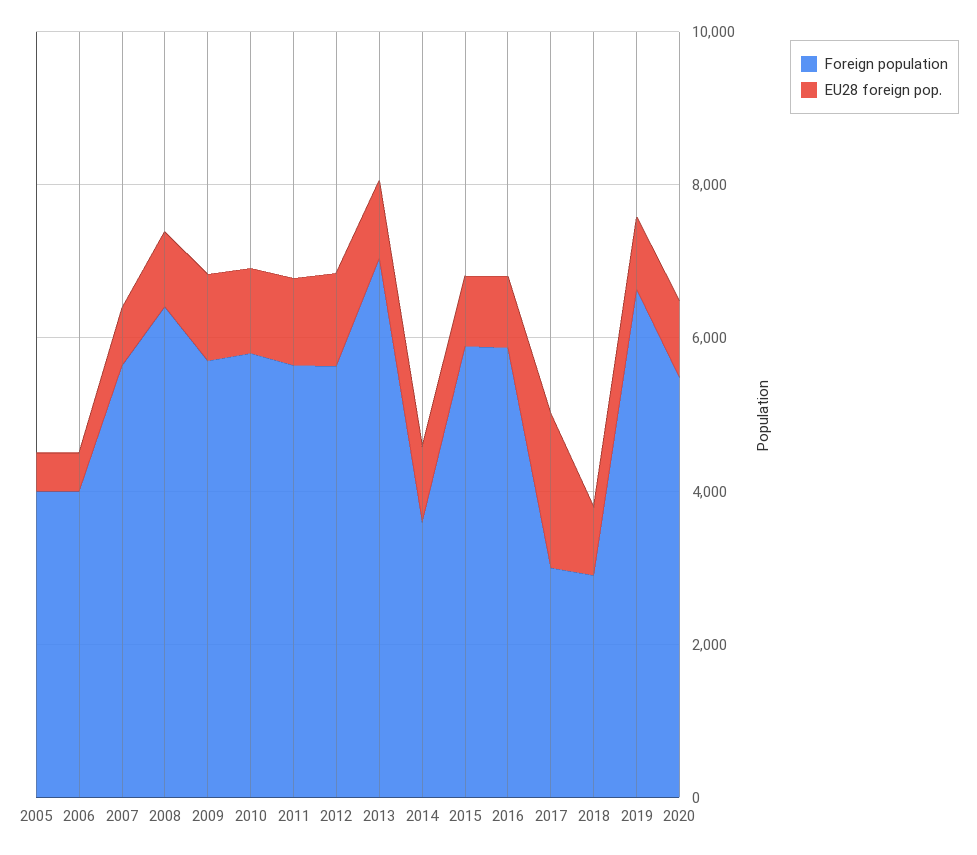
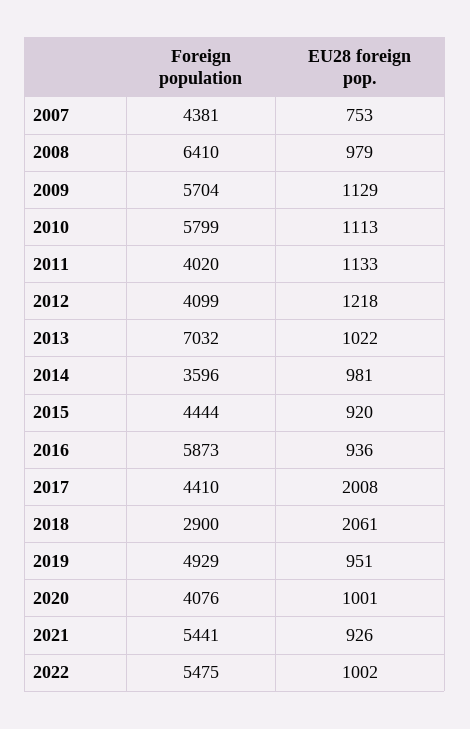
Foreign population, 2005: 4000 -> none
EU28 foreign pop., 2005: 500 -> none
Foreign population, 2006: 4000 -> none
EU28 foreign pop., 2006: 500 -> none
Foreign population, 2007: 5500 -> 4381
Foreign population, 2011: 5500 -> 4020
Foreign population, 2012: 5500 -> 4099
Foreign population, 2015: 6000 -> 4444
Foreign population, 2017: 3000 -> 4410
EU28 foreign pop., 2018: 1000 -> 2061
Foreign population, 2019: 6500 -> 4929
Foreign population, 2020: 5500 -> 4076
Foreign population, 2021: none -> 5441
EU28 foreign pop., 2021: none -> 926
Foreign population, 2022: none -> 5475
EU28 foreign pop., 2022: none -> 1002

